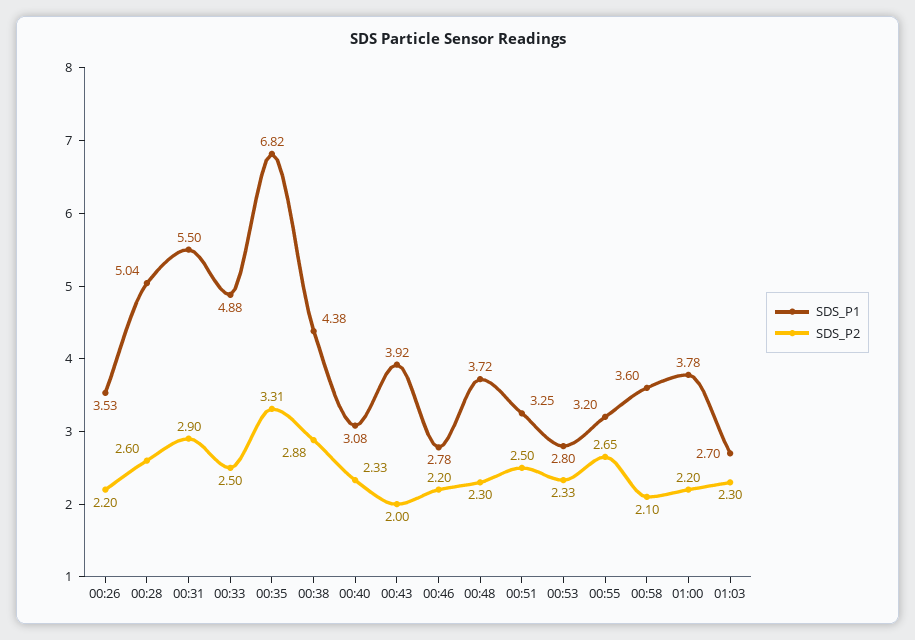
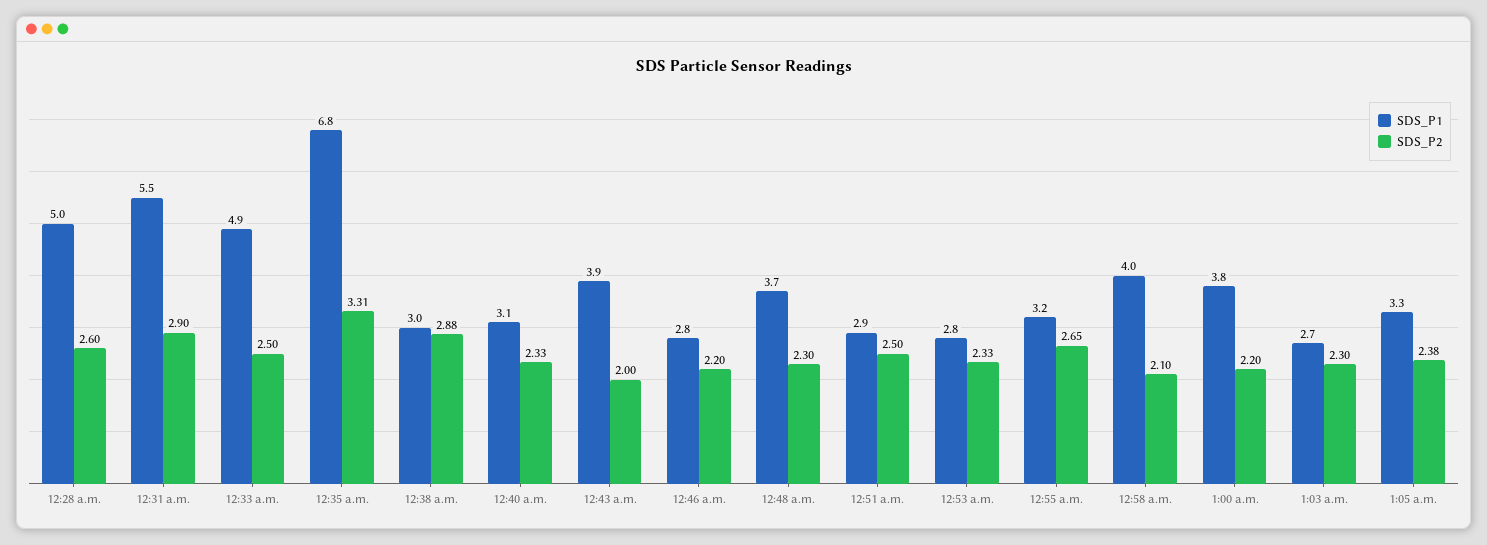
SDS_P1, 00:26: 3.53 -> none
SDS_P2, 00:26: 2.2 -> none
SDS_P1, 00:38: 4.38 -> 3
SDS_P1, 00:51: 3.25 -> 2.9
SDS_P1, 00:58: 3.6 -> 4
SDS_P1, 1:05 a.m.: none -> 3.3
SDS_P2, 1:05 a.m.: none -> 2.38

